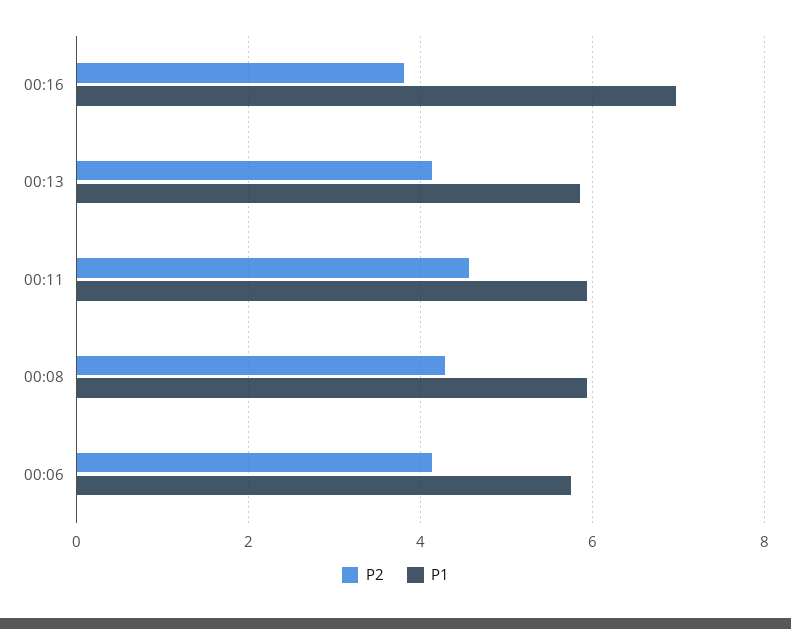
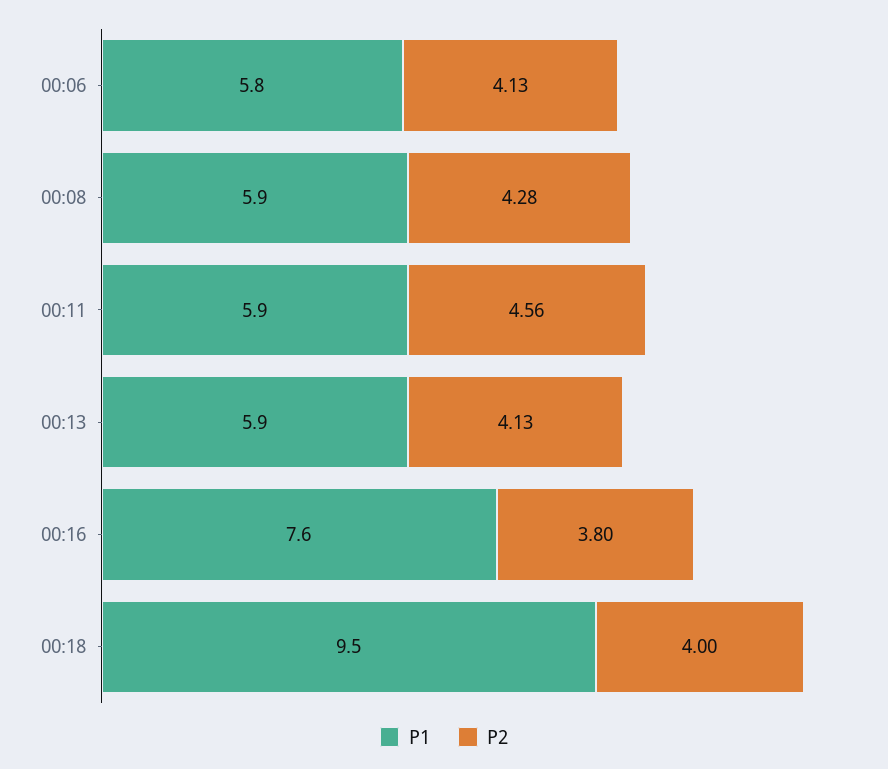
P1, 00:16: 7 -> 7.6
P1, 00:18: none -> 9.5
P2, 00:18: none -> 4

